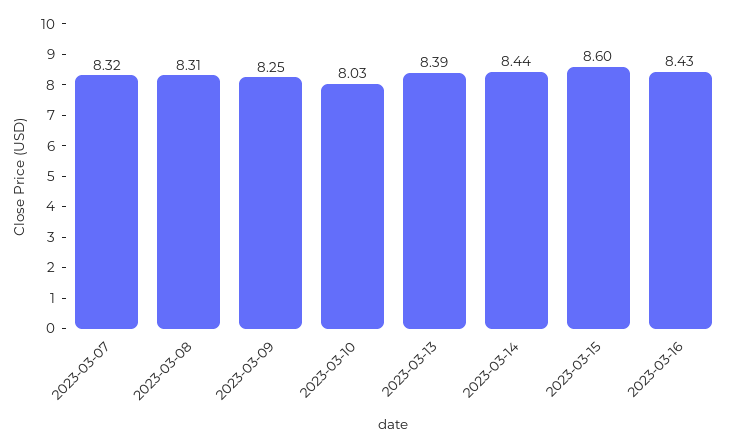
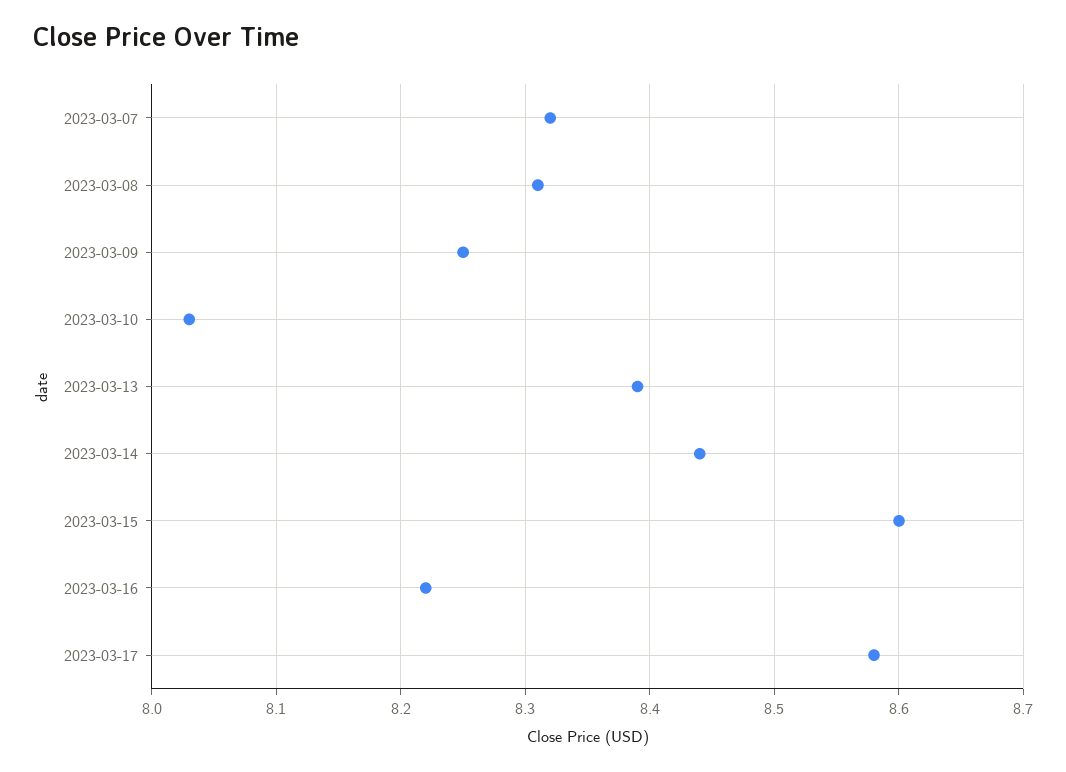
2023-03-16: 8.43 -> 8.22
2023-03-17: none -> 8.58

